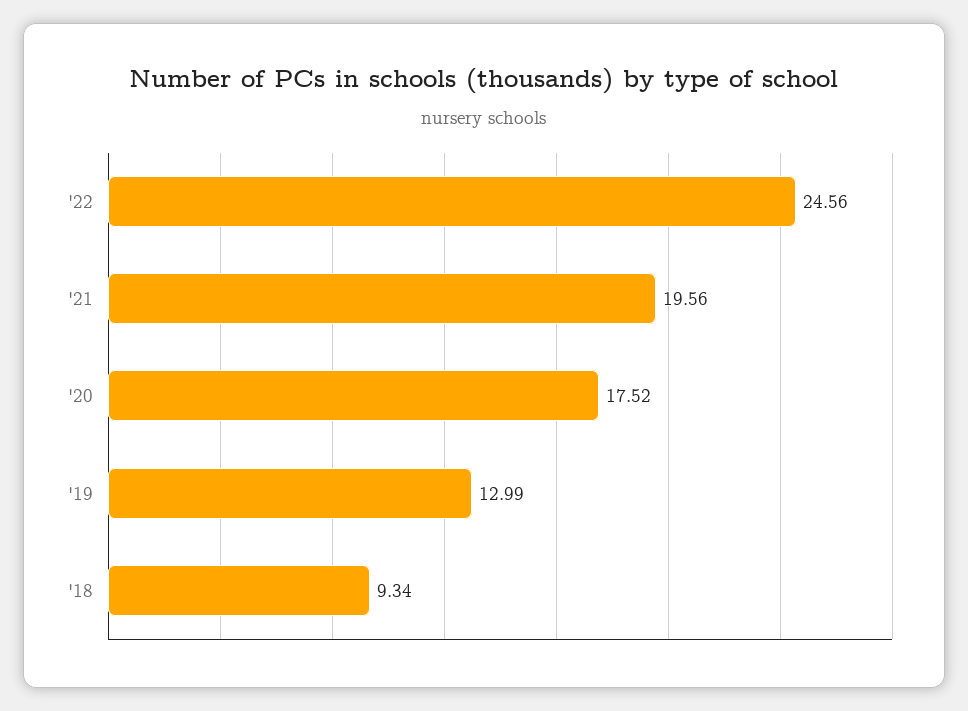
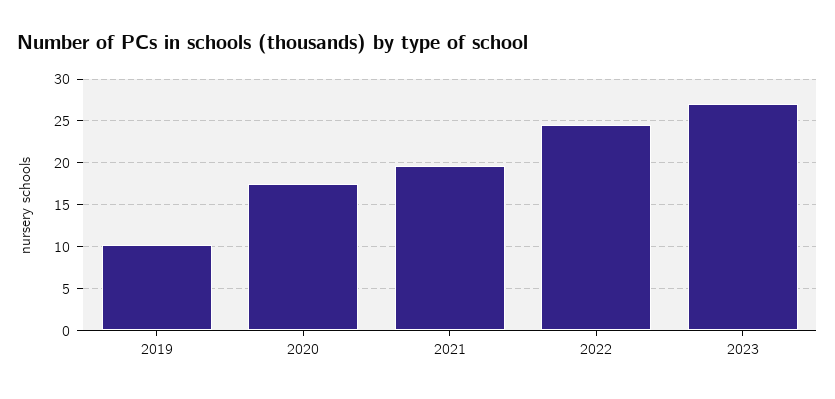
'19: 12.99 -> 10
'18: 9.34 -> none
2023: none -> 27

